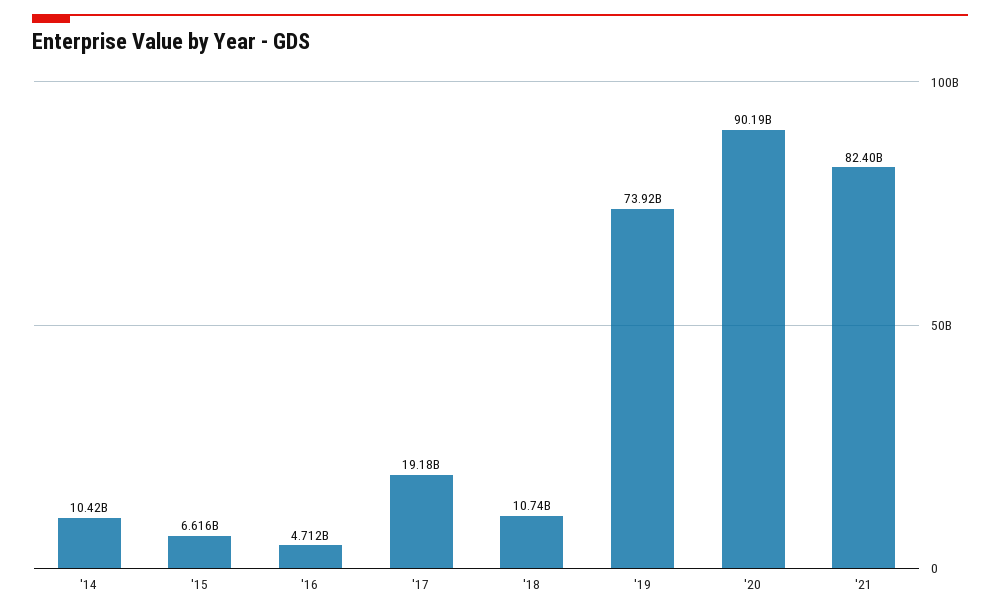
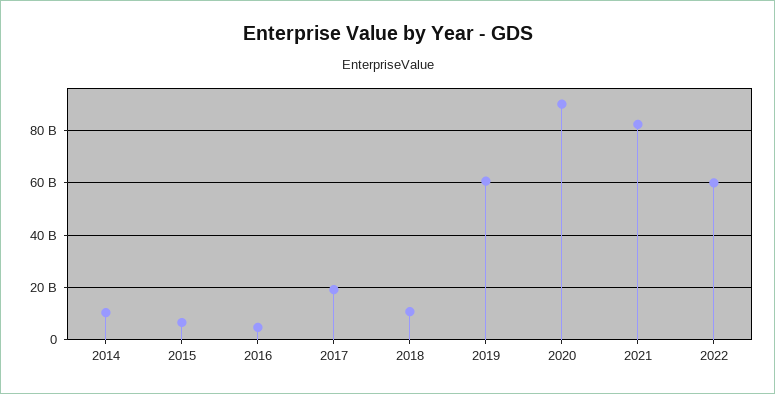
'19: 73920000000 -> 60000000000
2022: none -> 60000000000

